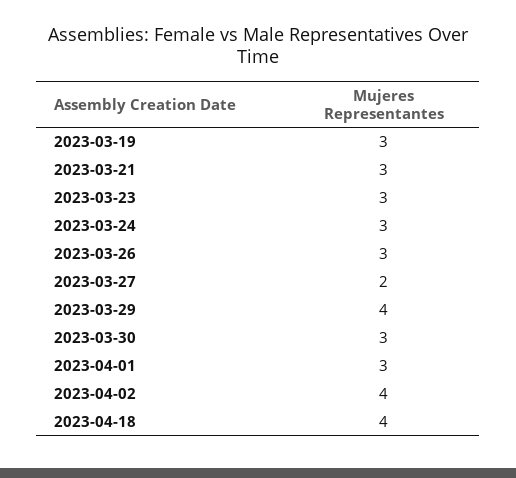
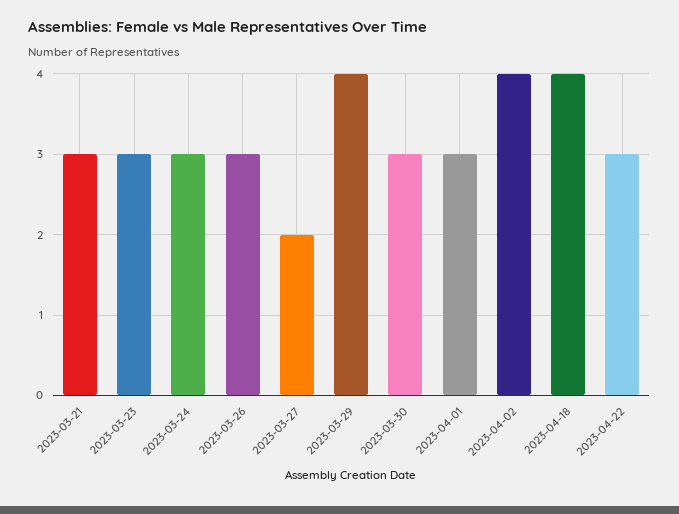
2023-03-19: 3 -> none
2023-04-22: none -> 3

